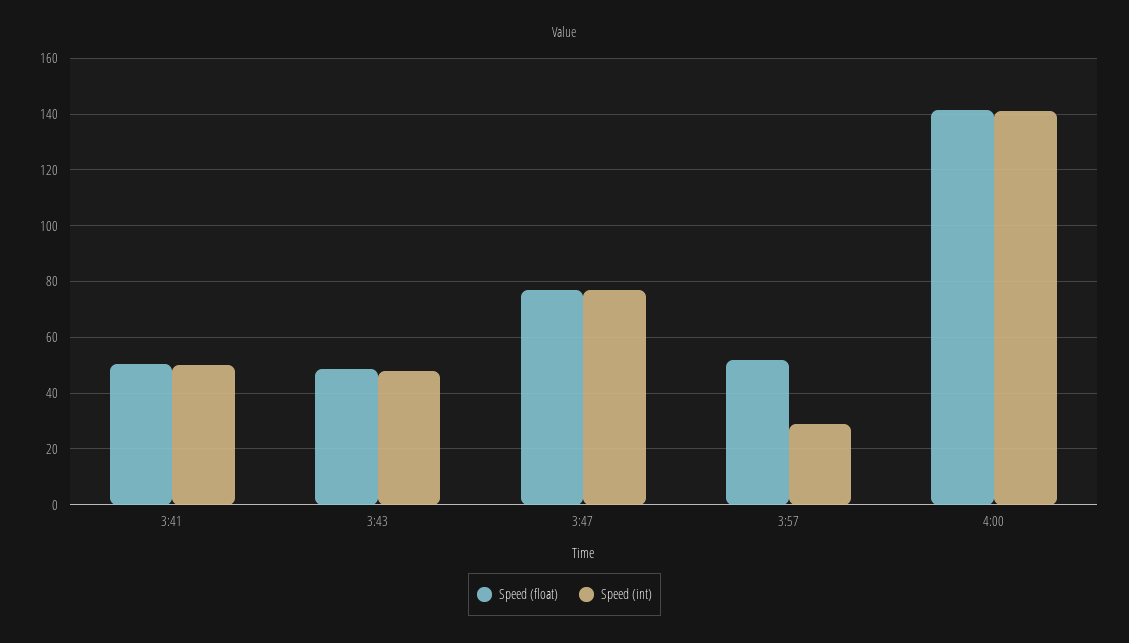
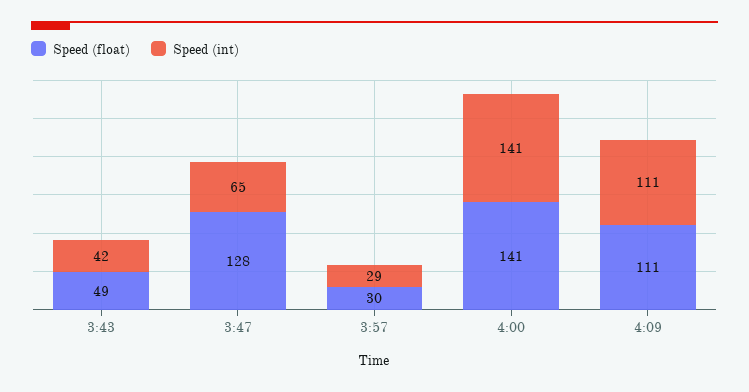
Speed (float), 3:41: 50 -> none
Speed (int), 3:41: 50 -> none
Speed (int), 3:43: 47.5 -> 42
Speed (float), 3:47: 77.5 -> 128
Speed (int), 3:47: 77.5 -> 65
Speed (float), 3:57: 52.5 -> 30
Speed (float), 4:09: none -> 111
Speed (int), 4:09: none -> 111

